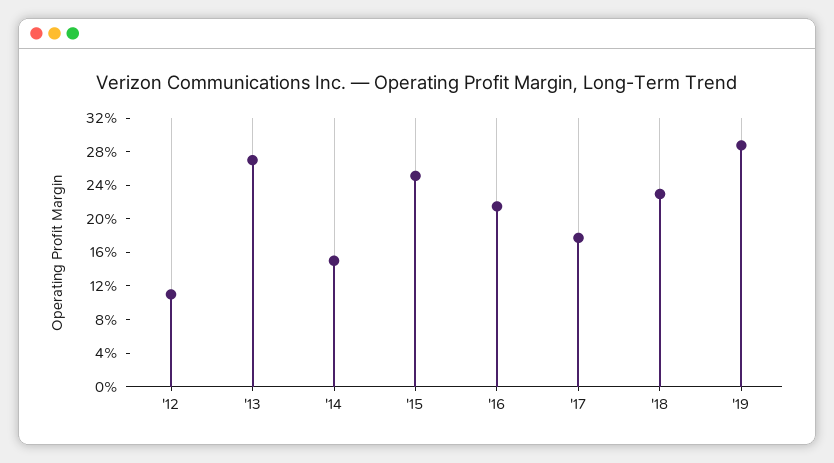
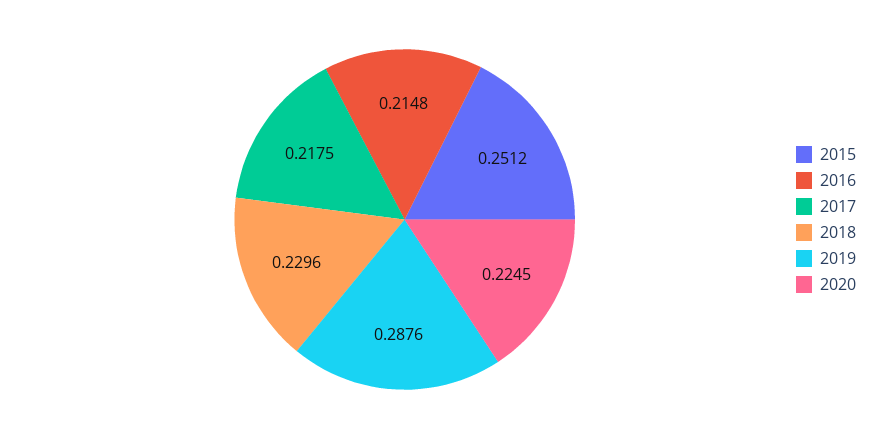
'12: 0.11 -> none
'13: 0.27 -> none
'14: 0.15 -> none
'17: 0.18 -> 0.2175
2020: none -> 0.2245

